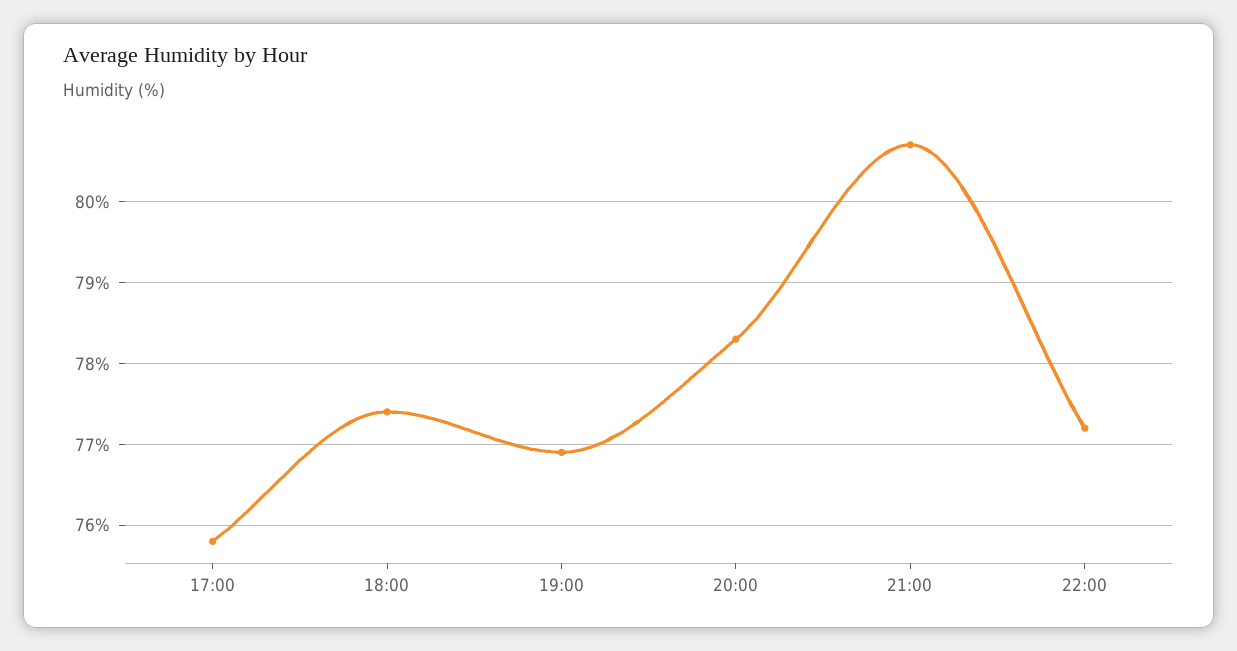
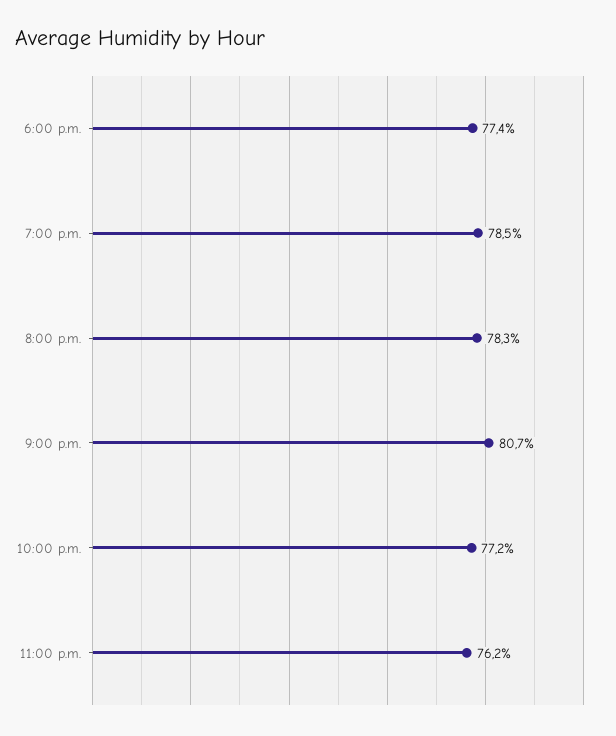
17:00: 75.8 -> none
19:00: 76.9 -> 78.5
11:00 p.m.: none -> 76.2

